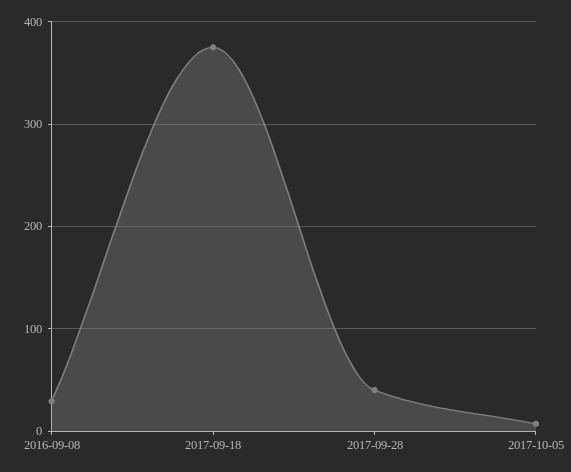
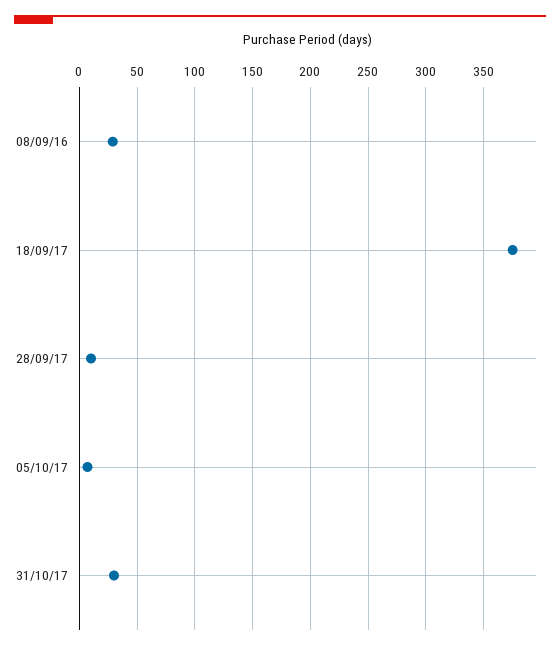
2017-09-28: 40 -> 10
31/10/17: none -> 30

